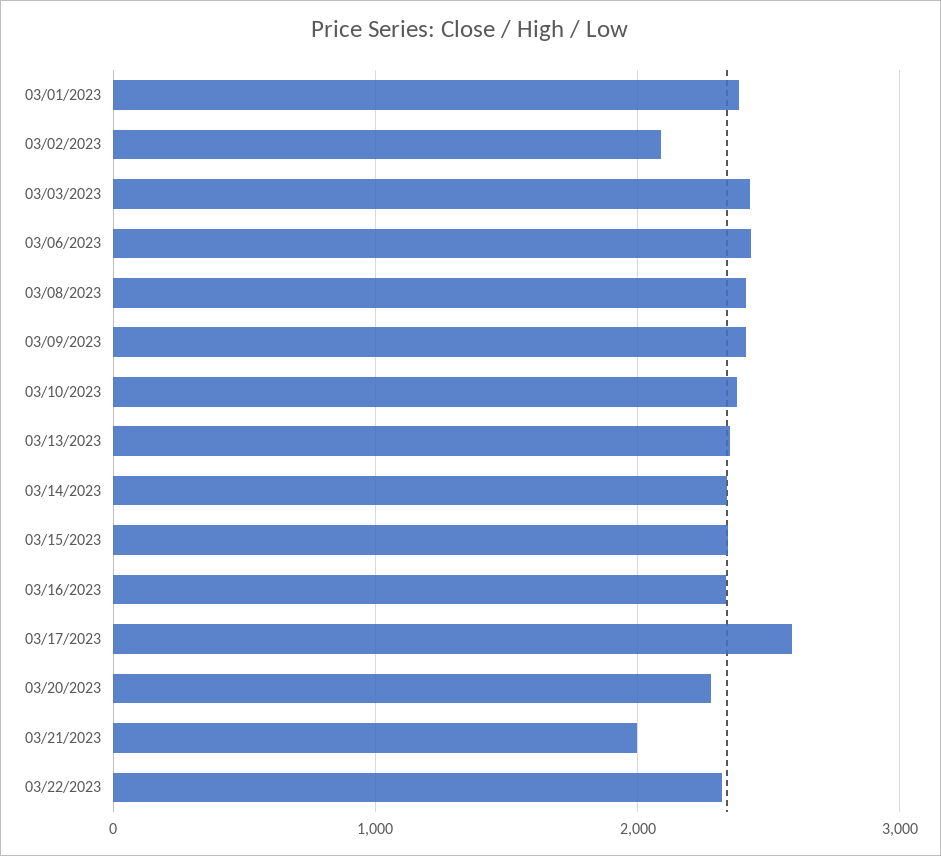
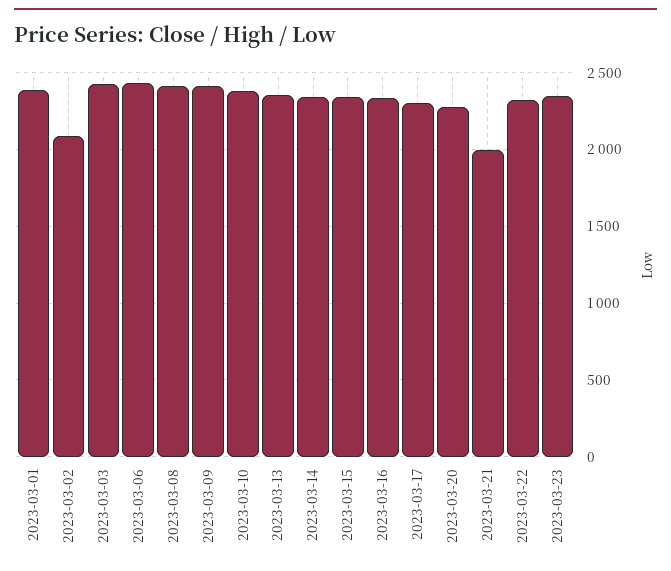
03/17/2023: 2600 -> 2300
2023-03-23: none -> 2350

